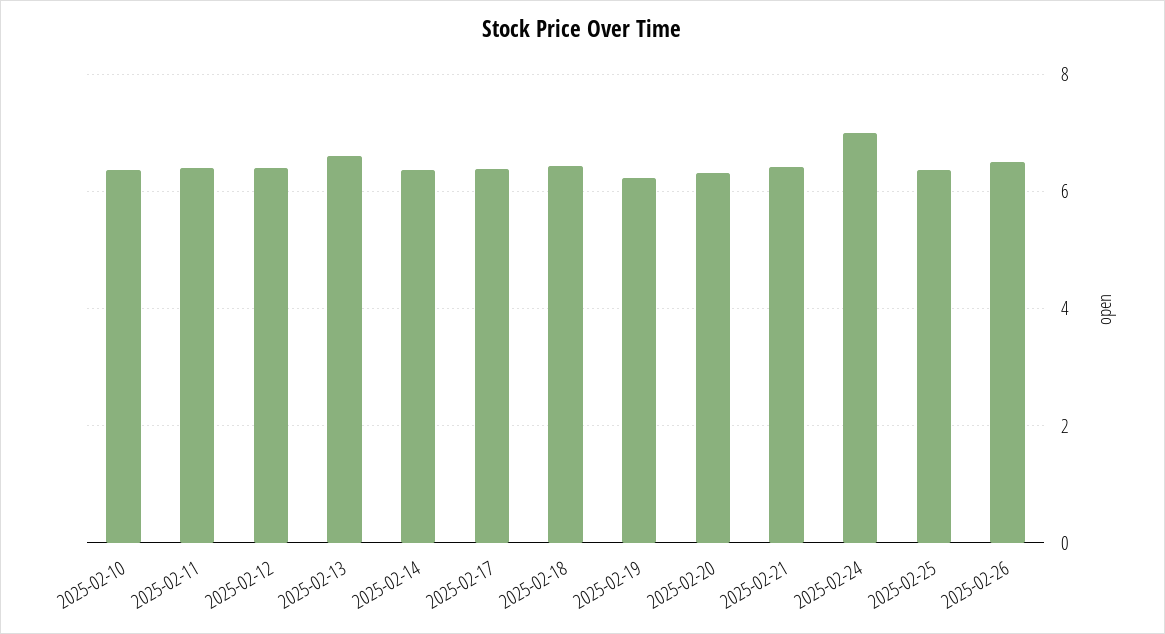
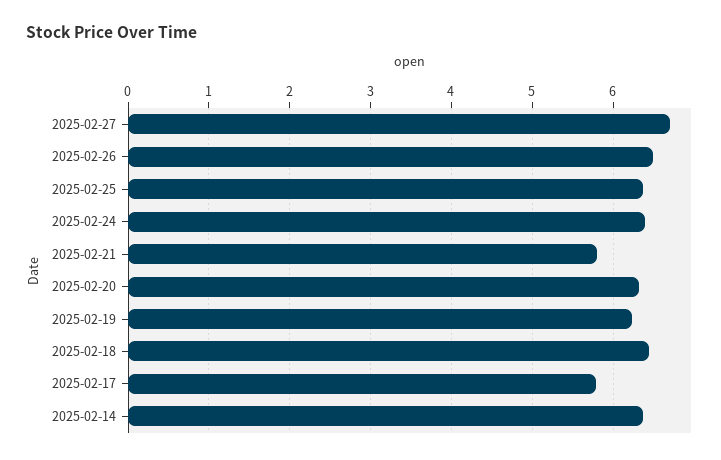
2025-02-10: 6.4 -> none
2025-02-11: 6.4 -> none
2025-02-12: 6.4 -> none
2025-02-13: 6.6 -> none
2025-02-17: 6.4 -> 5.8
2025-02-21: 6.4 -> 5.8
2025-02-24: 7 -> 6.4
2025-02-27: none -> 6.7

